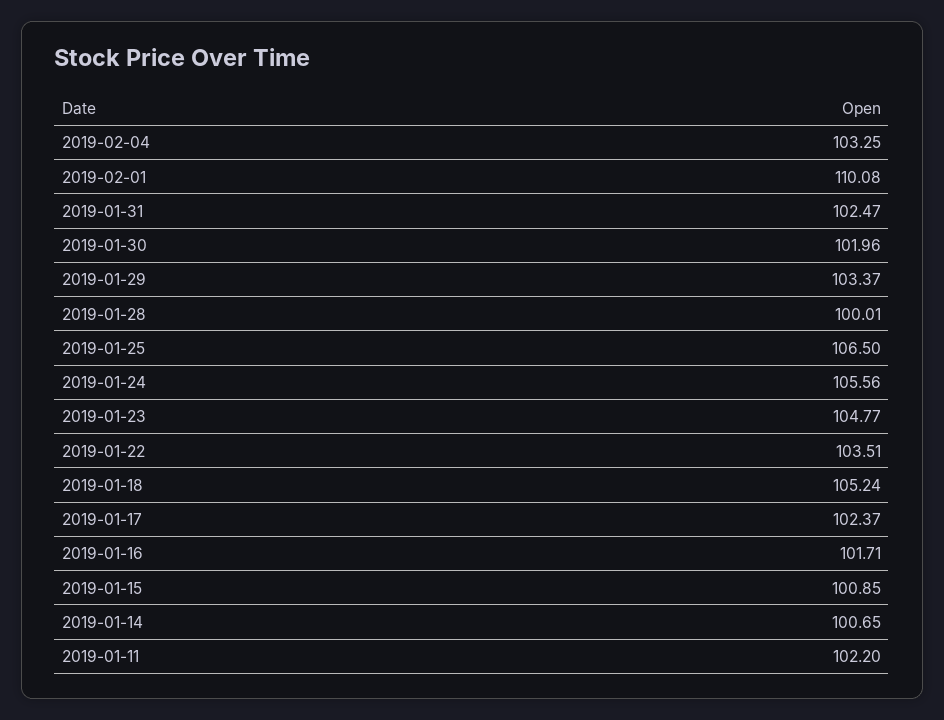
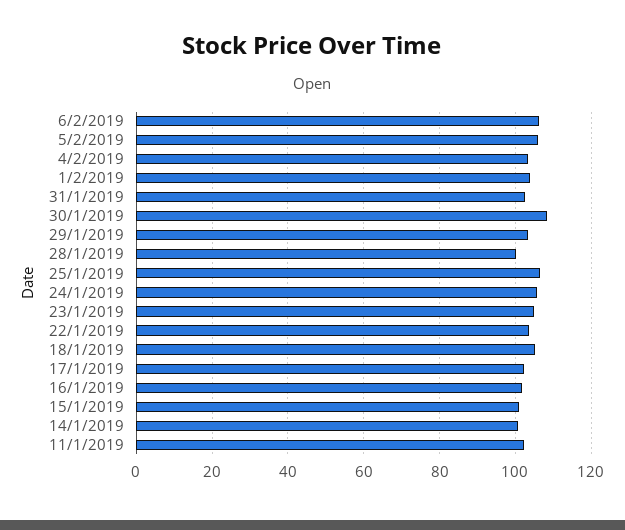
2019-02-01: 110.08 -> 104
2019-01-30: 101.96 -> 108
6/2/2019: none -> 106
5/2/2019: none -> 106

